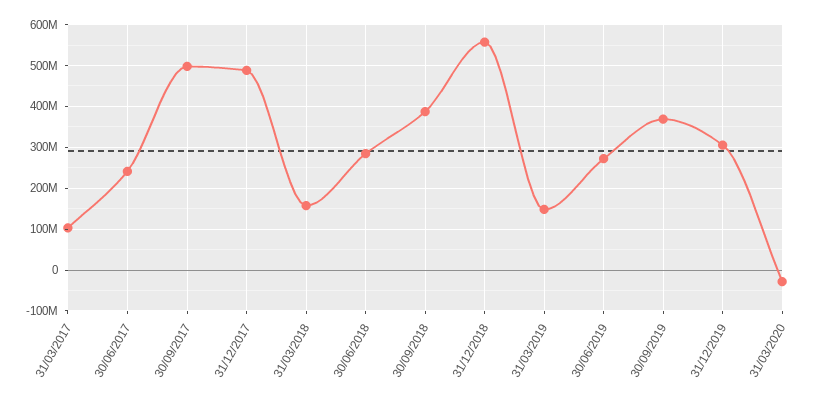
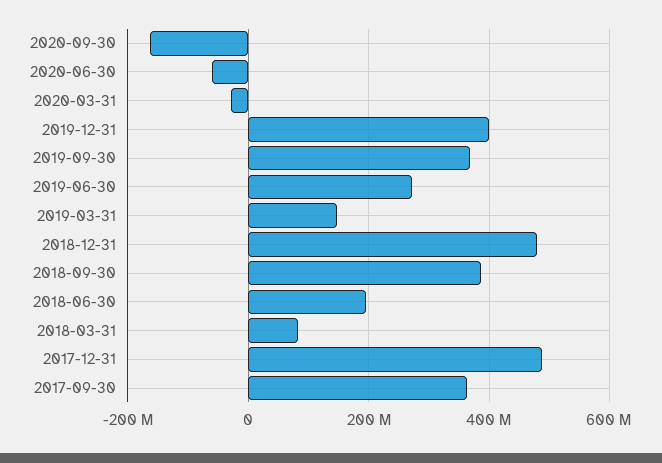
31/03/2017: 100000000 -> none
30/06/2017: 240000000 -> none
30/09/2017: 500000000 -> 360000000
31/03/2018: 160000000 -> 80000000
30/06/2018: 280000000 -> 200000000
31/12/2018: 560000000 -> 480000000
31/12/2019: 300000000 -> 400000000
2020-09-30: none -> -160000000
2020-06-30: none -> -60000000

